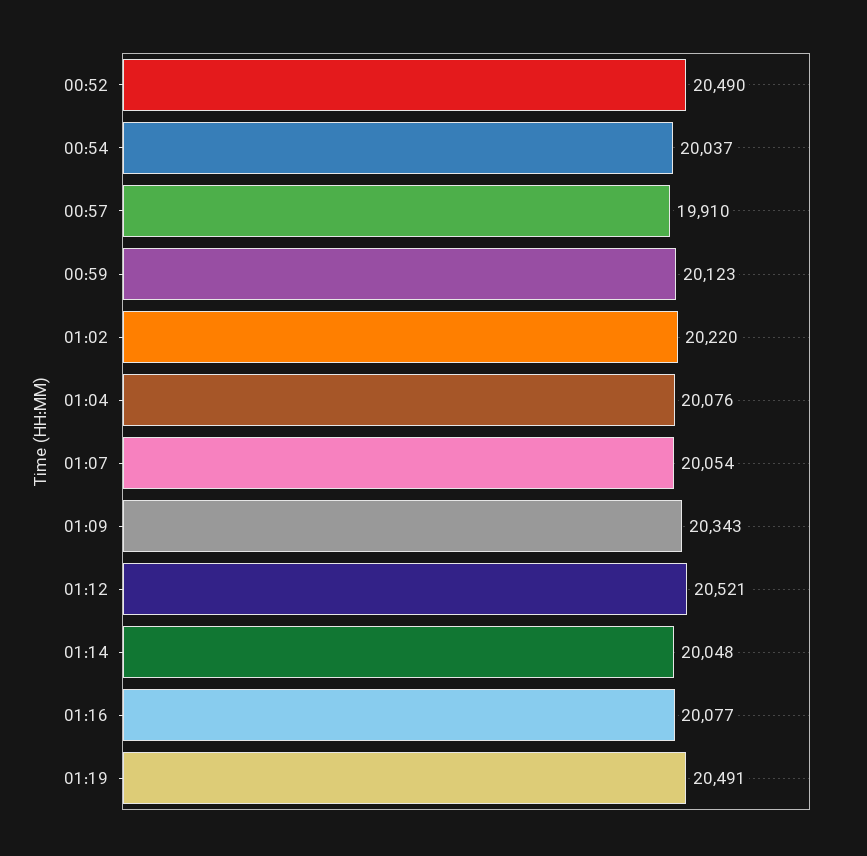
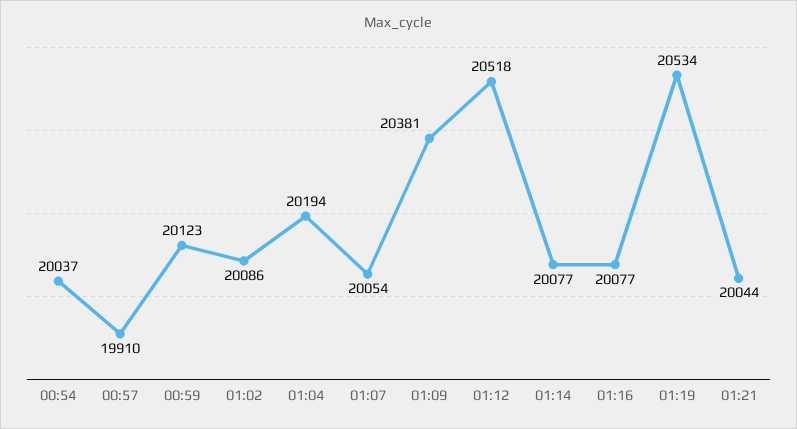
00:52: 20490 -> none
01:02: 20220 -> 20086
01:04: 20076 -> 20194
01:09: 20343 -> 20381
01:12: 20521 -> 20518
01:14: 20048 -> 20077
01:19: 20491 -> 20534
01:21: none -> 20044

